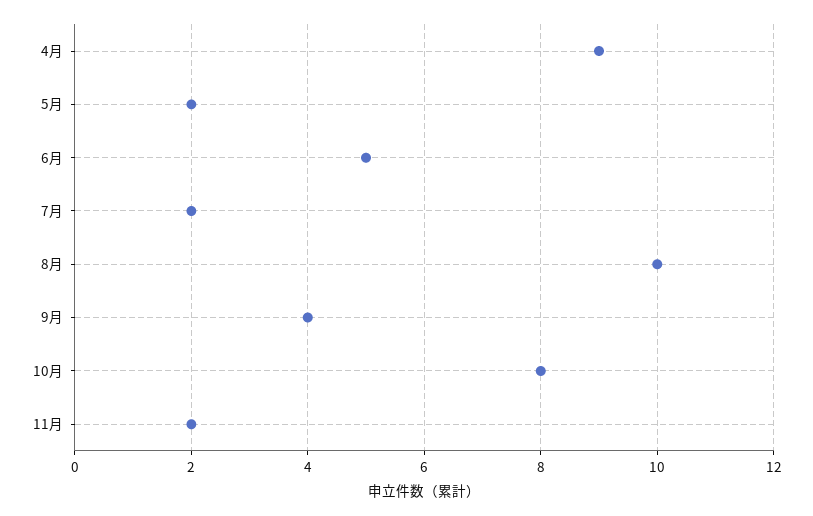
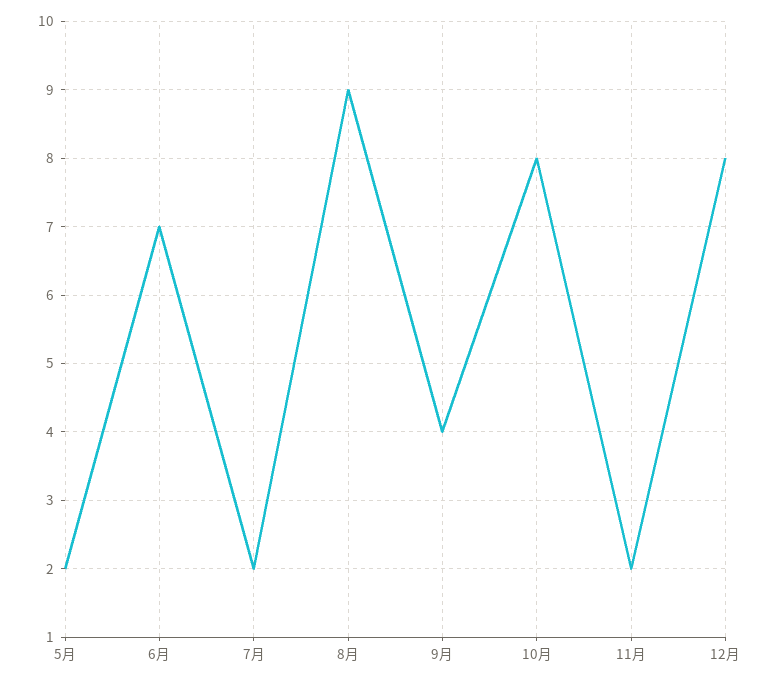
4月: 9 -> none
6月: 5 -> 7
8月: 10 -> 9
12月: none -> 8

